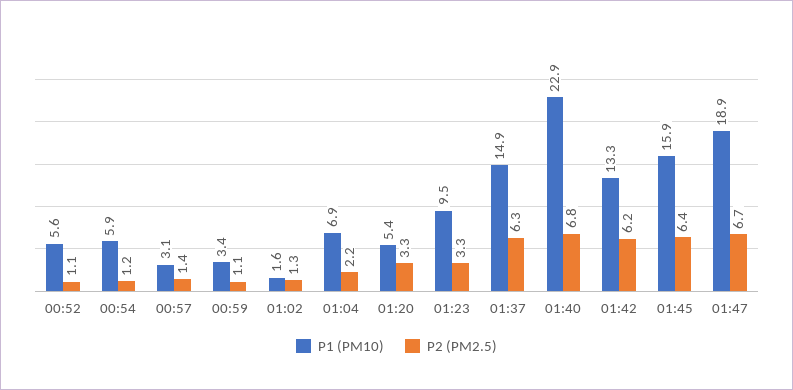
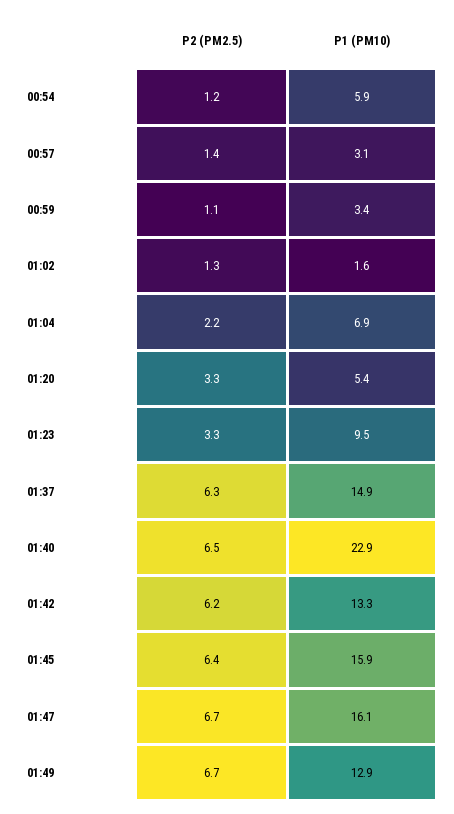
P1 (PM10), 00:52: 5.6 -> none
P2 (PM2.5), 00:52: 1.1 -> none
P2 (PM2.5), 01:40: 6.8 -> 6.5
P1 (PM10), 01:47: 18.9 -> 16.1
P2 (PM2.5), 01:49: none -> 6.7
P1 (PM10), 01:49: none -> 12.9

